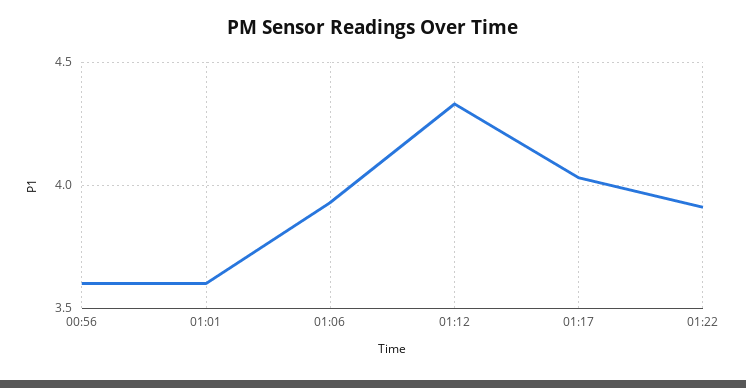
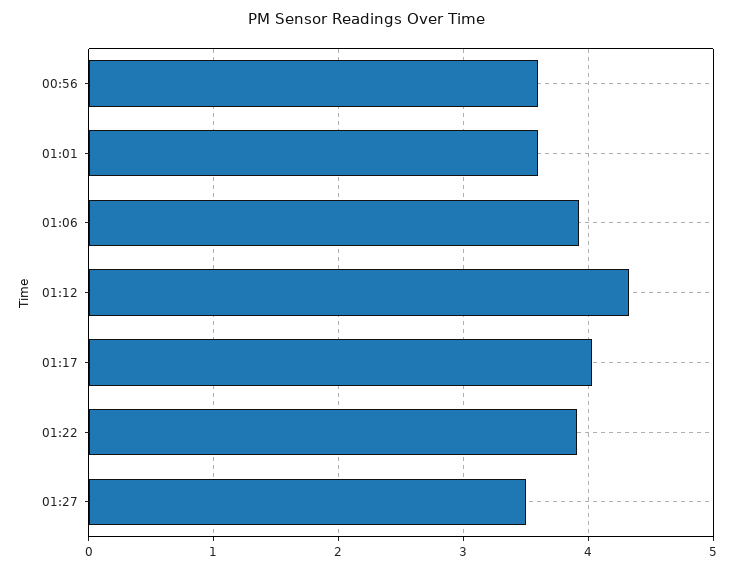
01:27: none -> 3.5

